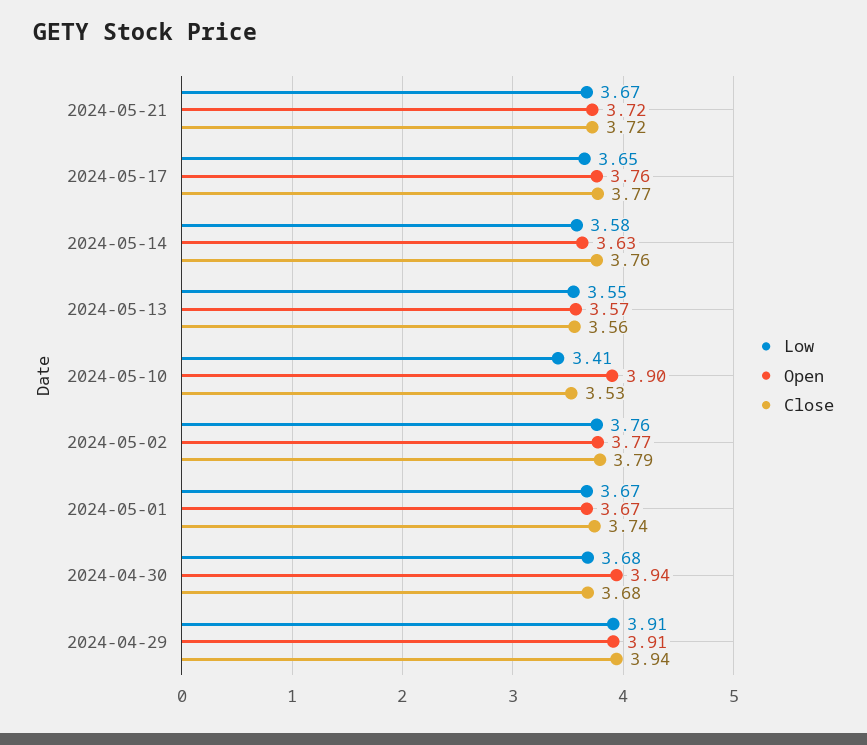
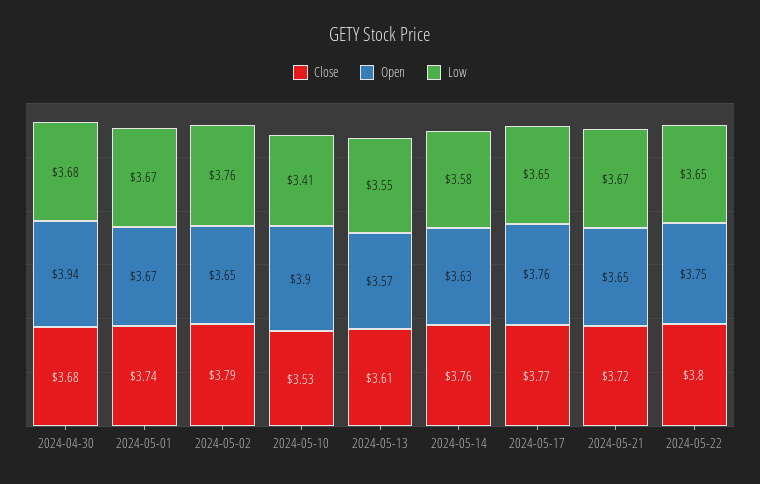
Open, 2024-05-21: 3.72 -> 3.65
Close, 2024-05-13: 3.56 -> 3.61
Open, 2024-05-02: 3.77 -> 3.65
Low, 2024-04-29: 3.91 -> none
Open, 2024-04-29: 3.91 -> none
Close, 2024-04-29: 3.94 -> none
Close, 2024-05-22: none -> 3.8
Open, 2024-05-22: none -> 3.75
Low, 2024-05-22: none -> 3.65

